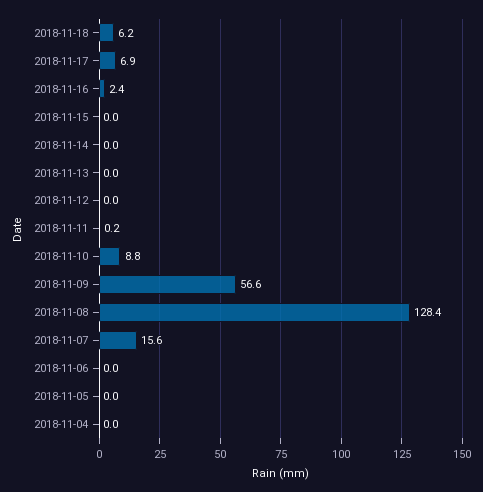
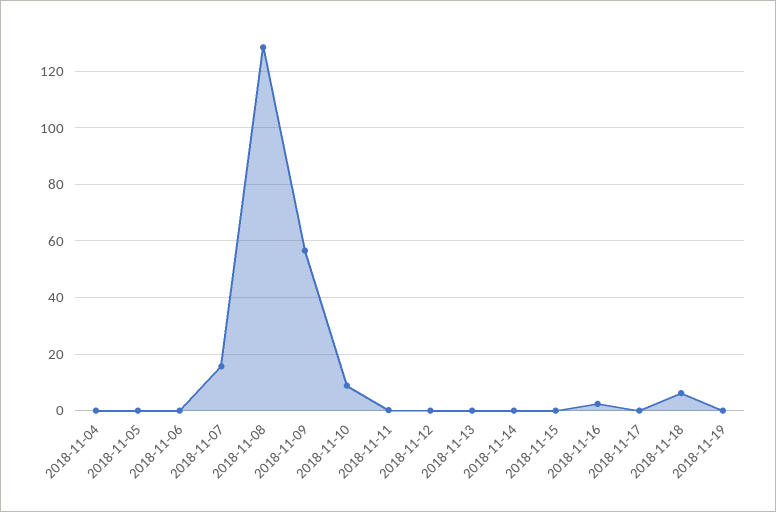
2018-11-17: 6.9 -> 0
2018-11-19: none -> 0

